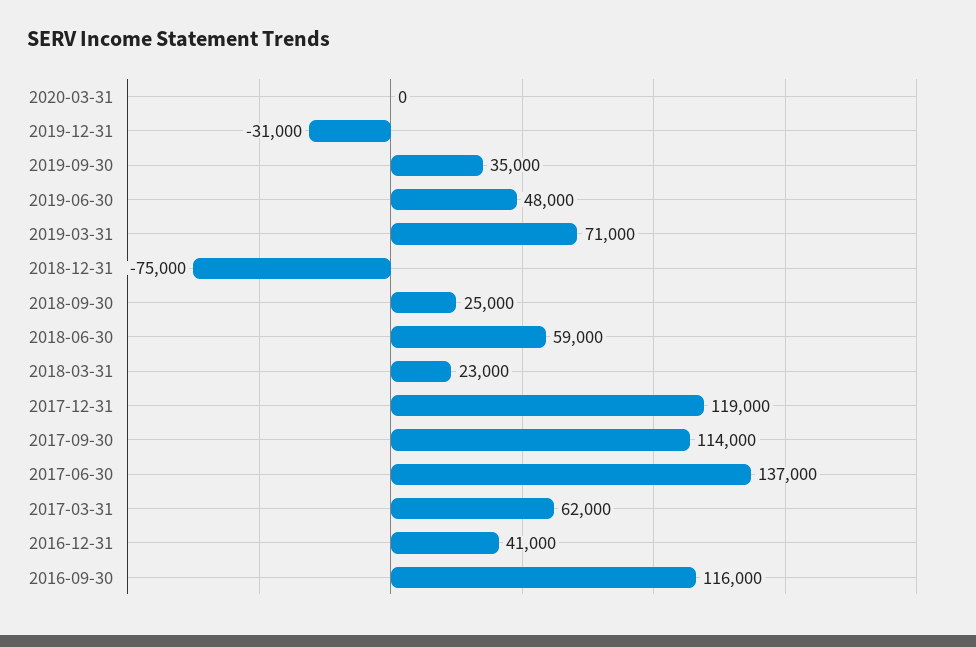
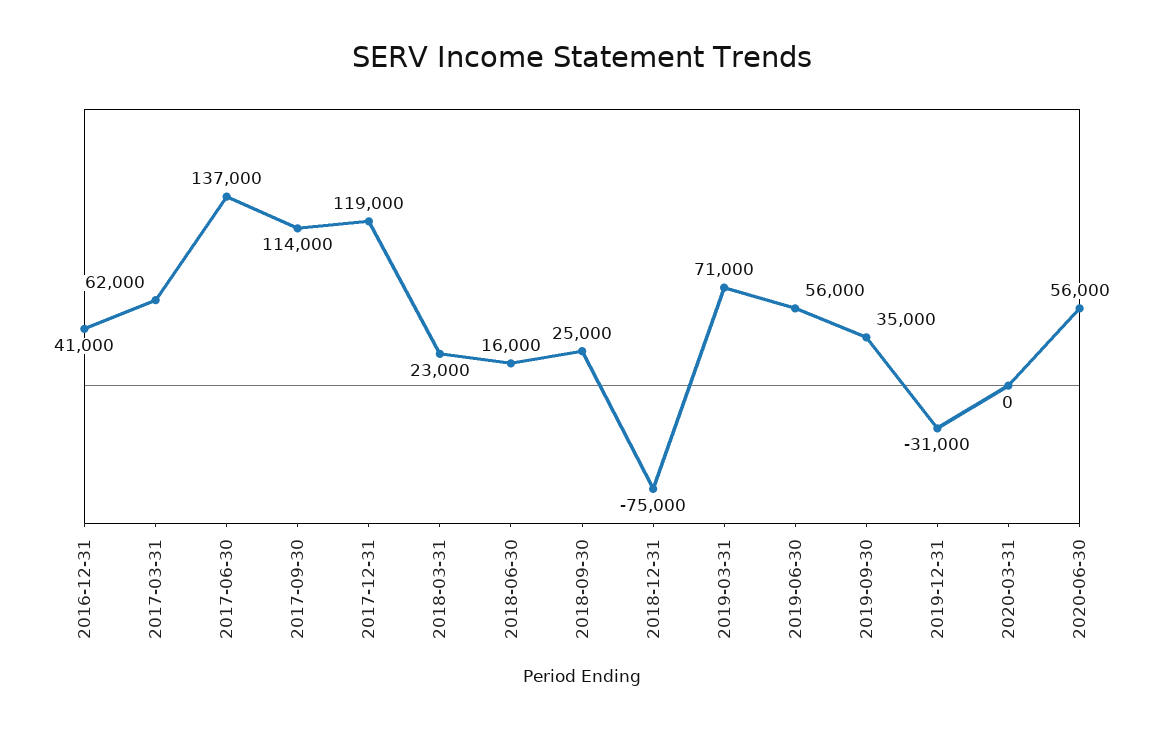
2019-06-30: 48000 -> 56000
2018-06-30: 59000 -> 16000
2016-09-30: 116000 -> none
2020-06-30: none -> 56000

